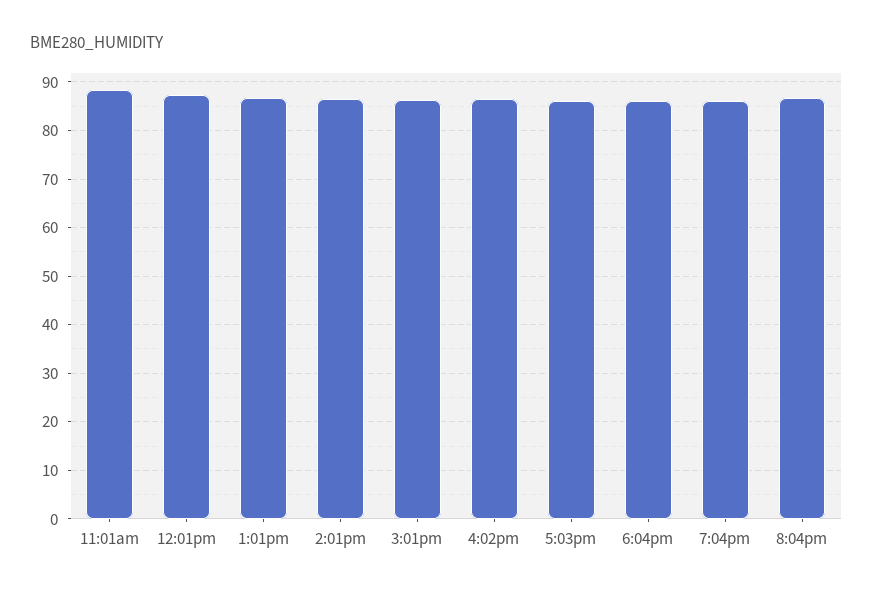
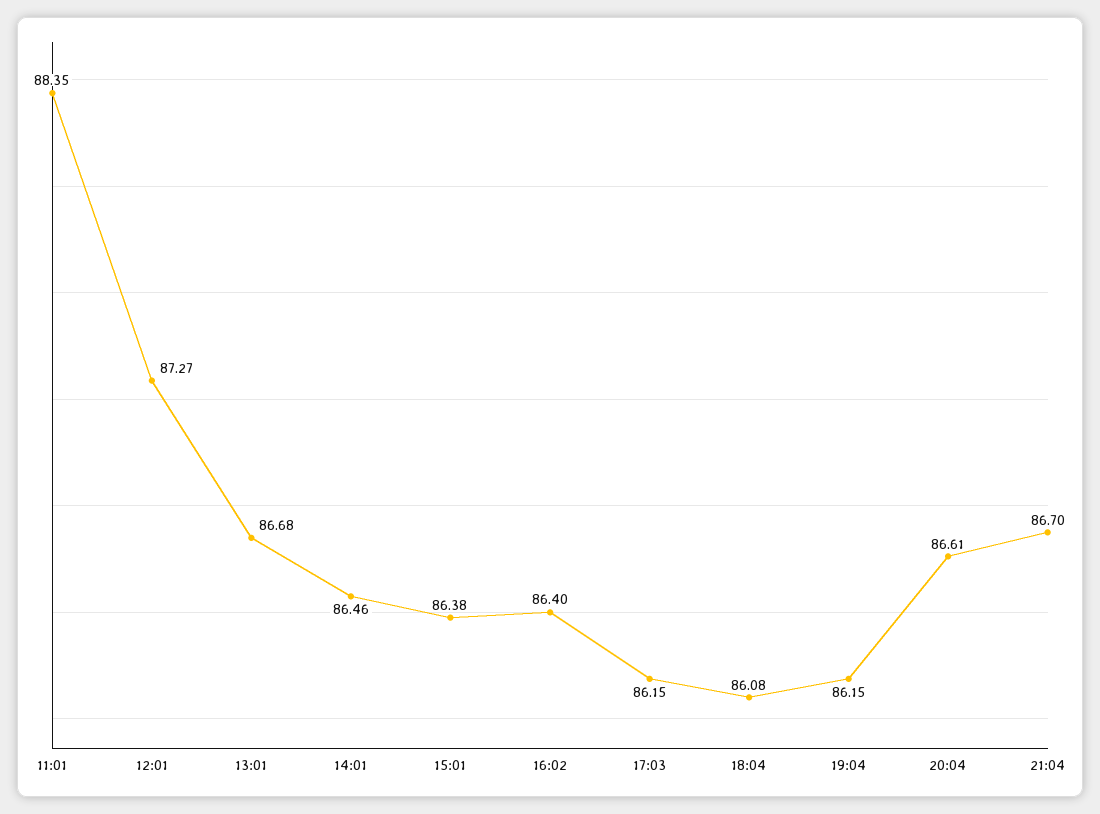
21:04: none -> 86.7

